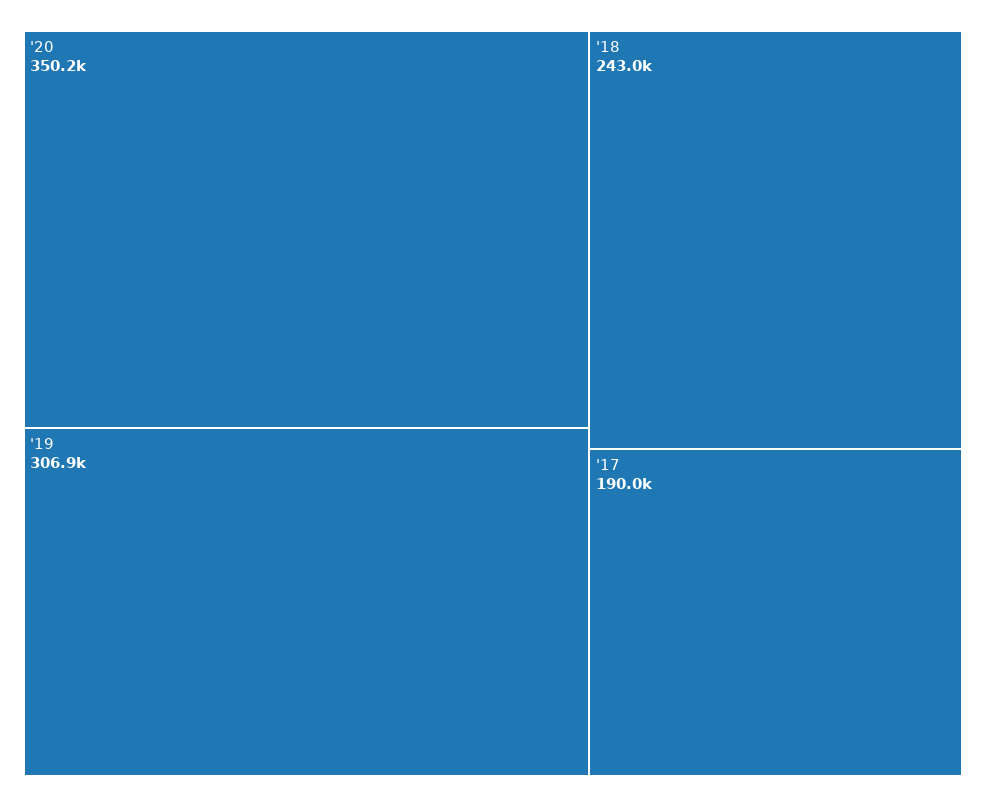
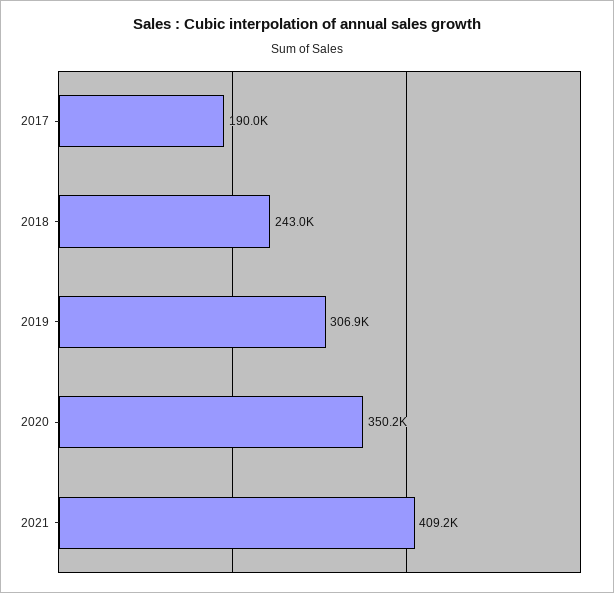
2021: none -> 409200

